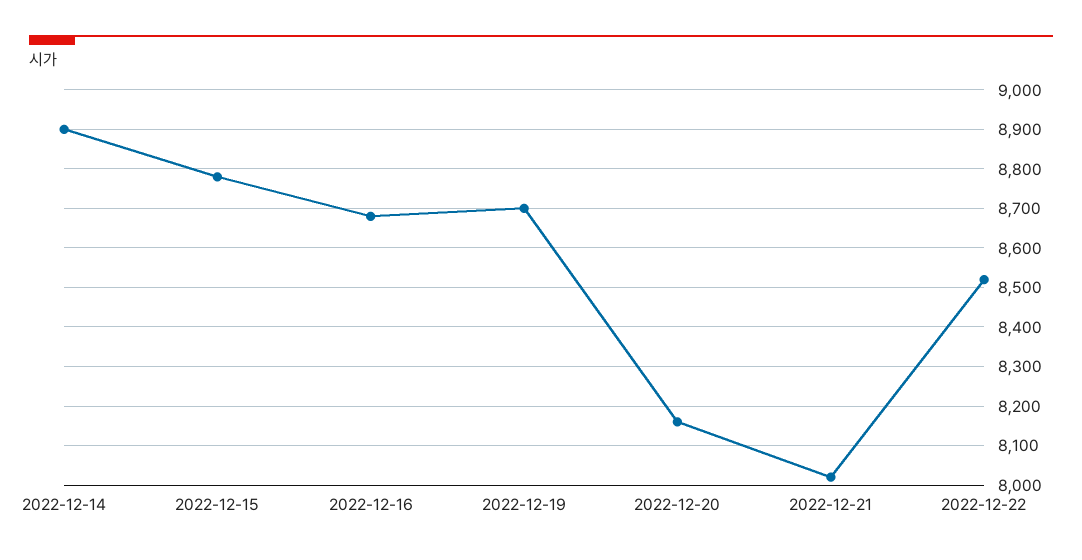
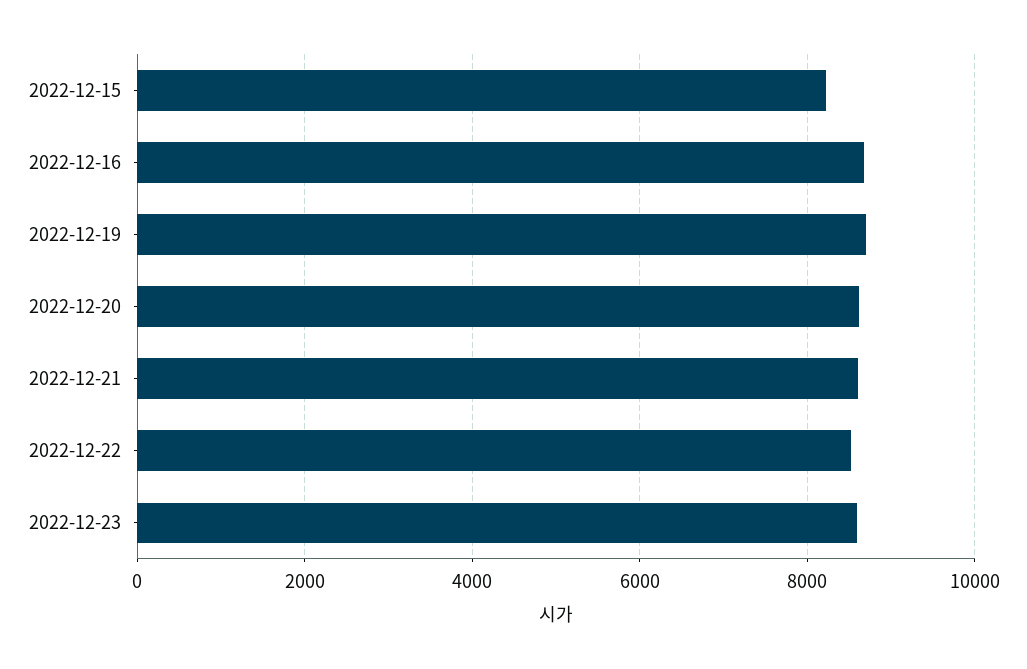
2022-12-14: 8900 -> none
2022-12-15: 8780 -> 8200
2022-12-20: 8160 -> 8600
2022-12-21: 8020 -> 8600
2022-12-23: none -> 8600

